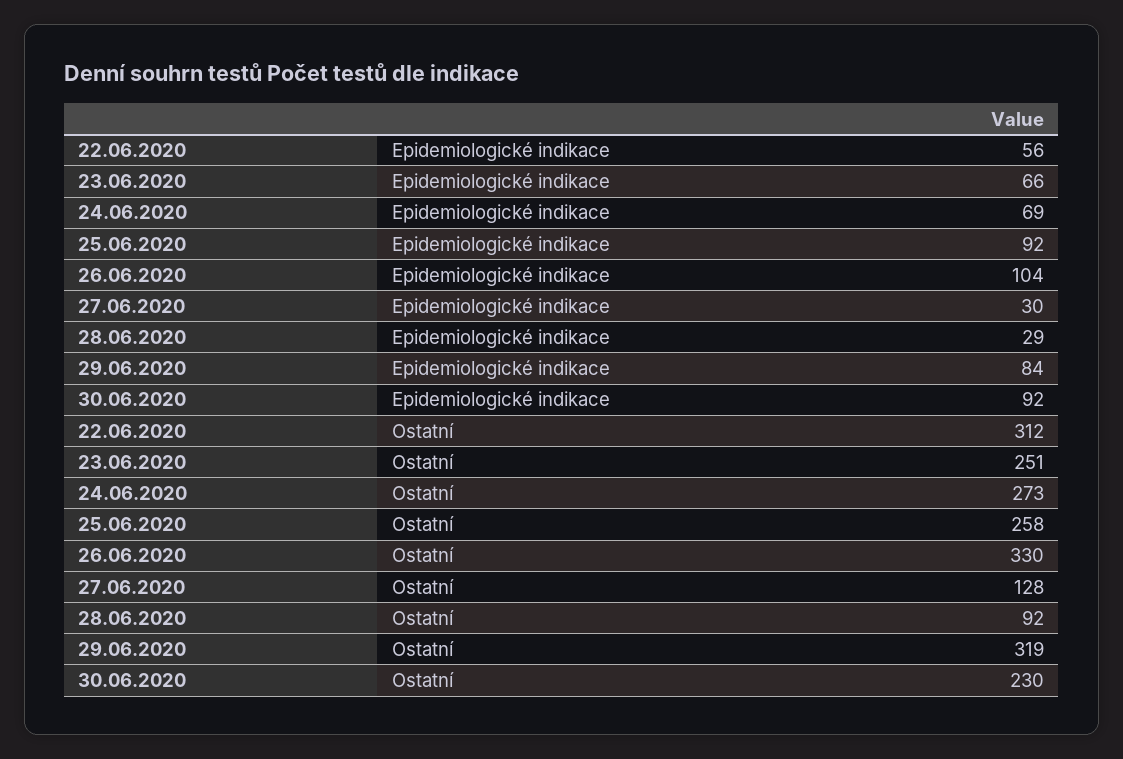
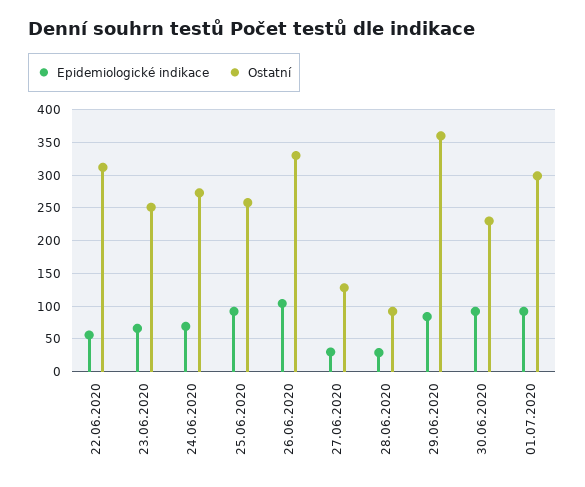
Ostatní, 29.06.2020: 319 -> 360
Epidemiologické indikace, 01.07.2020: none -> 90
Ostatní, 01.07.2020: none -> 300

